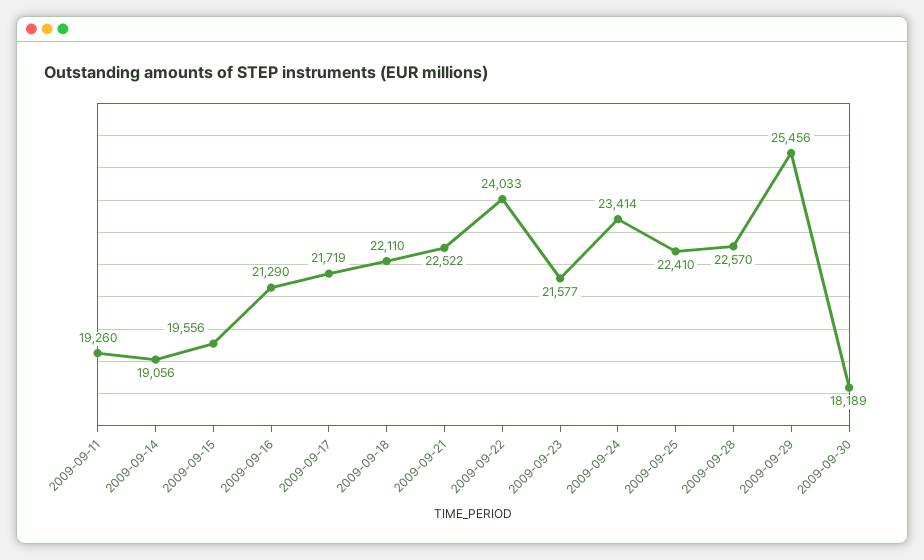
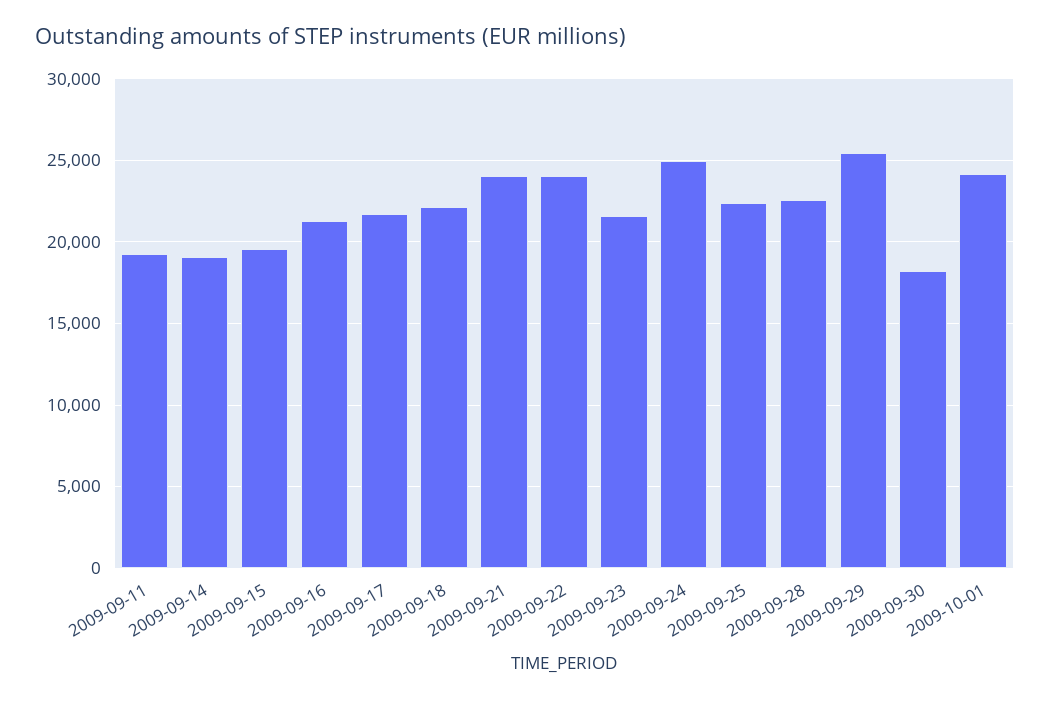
2009-09-21: 22522 -> 24000
2009-09-24: 23414 -> 25000
2009-10-01: none -> 24000

